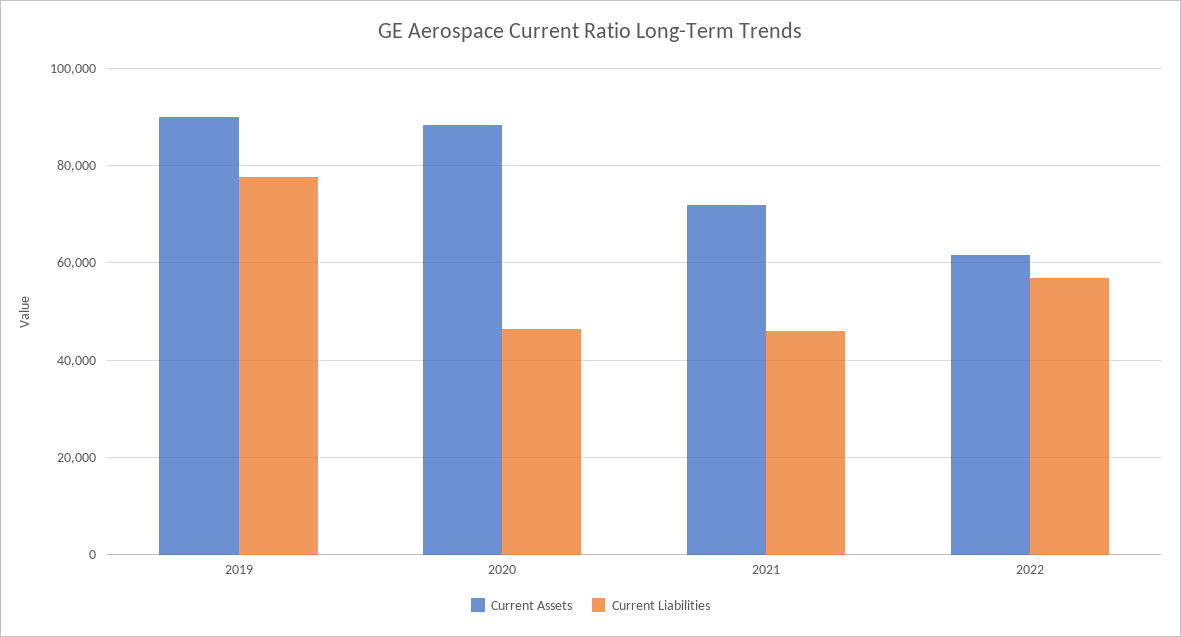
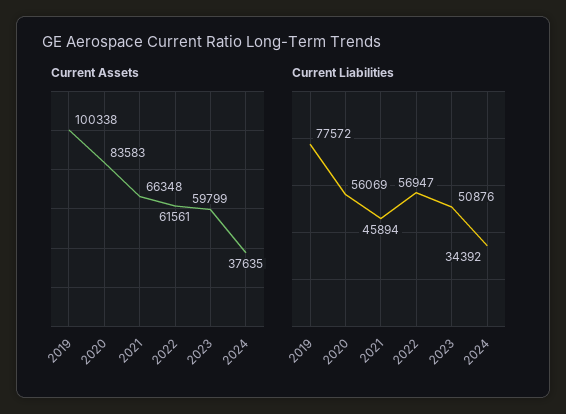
Current Assets, 2019: 90000 -> 100338
Current Assets, 2020: 88000 -> 83583
Current Liabilities, 2020: 46000 -> 56069
Current Assets, 2021: 72000 -> 66348
Current Assets, 2023: none -> 59799
Current Assets, 2024: none -> 37635
Current Liabilities, 2023: none -> 50876
Current Liabilities, 2024: none -> 34392

